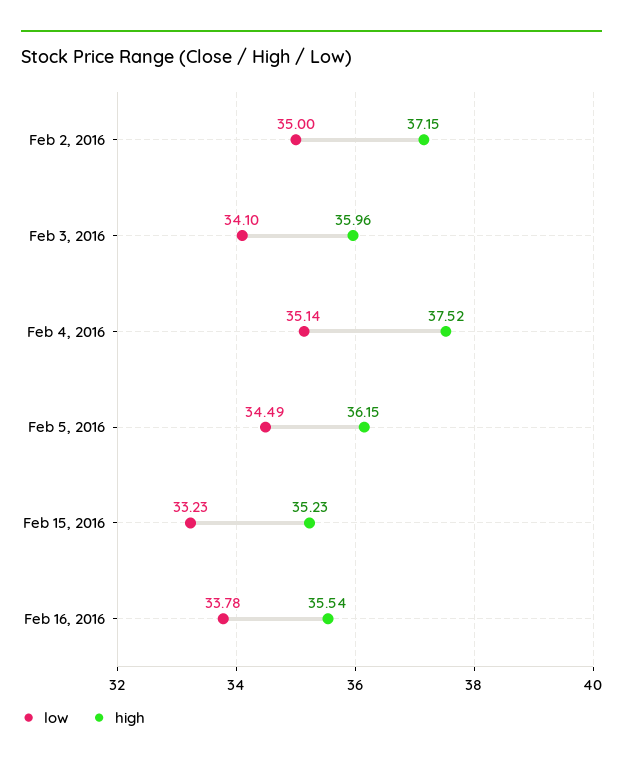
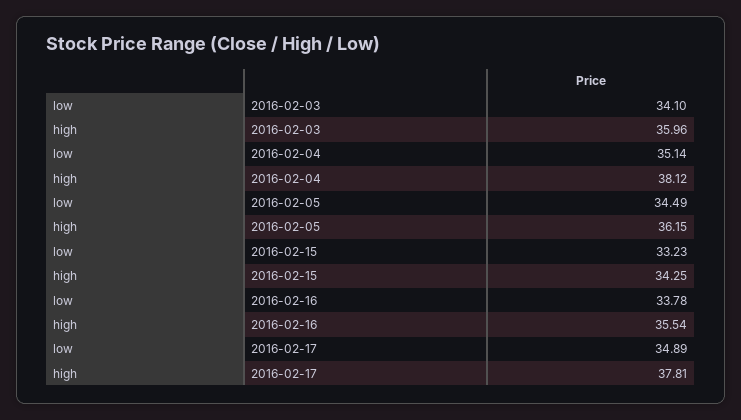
low, Feb 2, 2016: 35 -> none
high, Feb 2, 2016: 37.15 -> none
high, Feb 4, 2016: 37.52 -> 38.12
high, Feb 15, 2016: 35.23 -> 34.25
low, 2016-02-17: none -> 34.89
high, 2016-02-17: none -> 37.81

